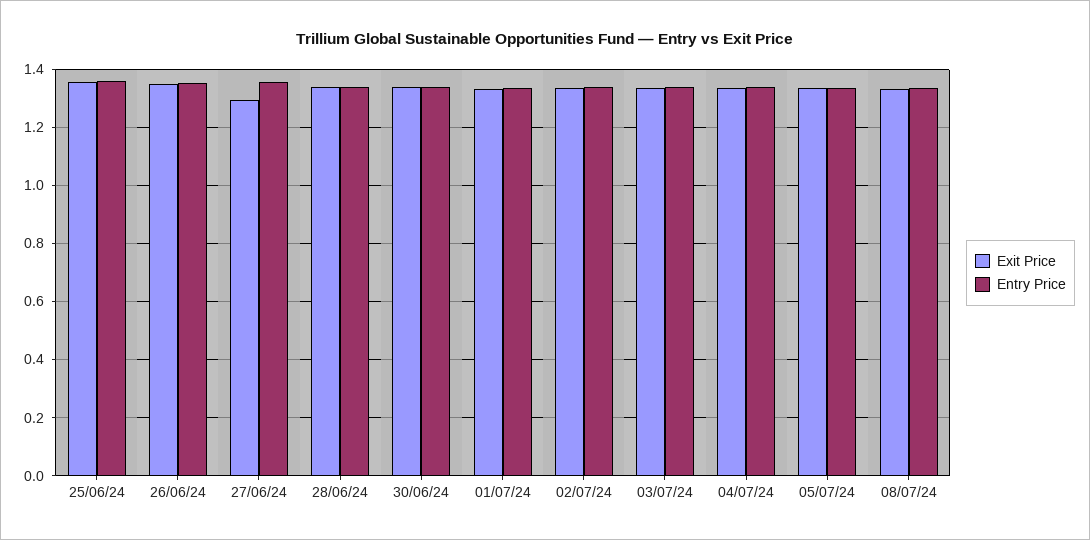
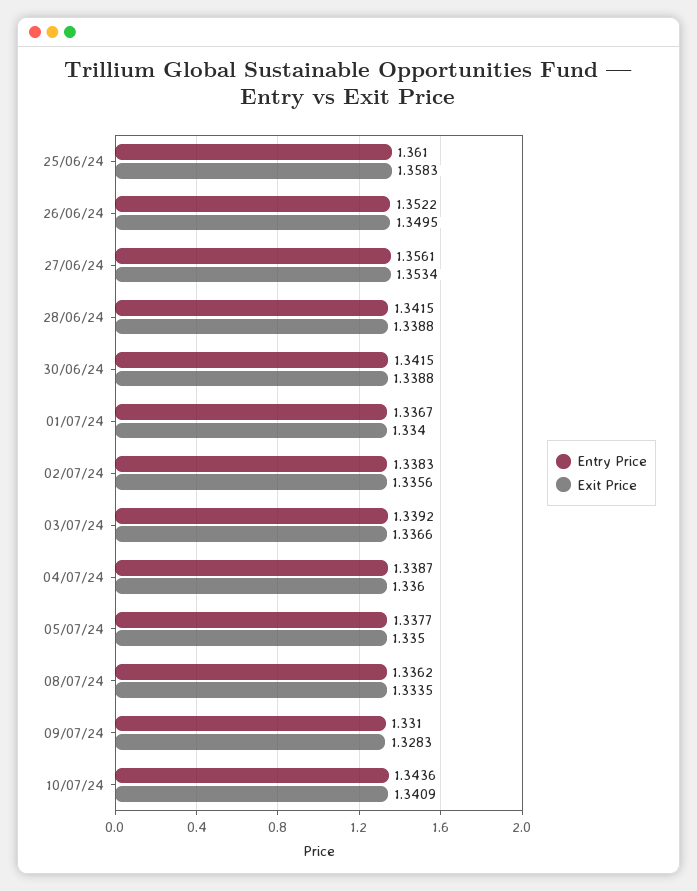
Exit Price, 27/06/24: 1.3 -> 1.3534
Entry Price, 09/07/24: none -> 1.331
Exit Price, 09/07/24: none -> 1.3283
Entry Price, 10/07/24: none -> 1.3436
Exit Price, 10/07/24: none -> 1.3409

